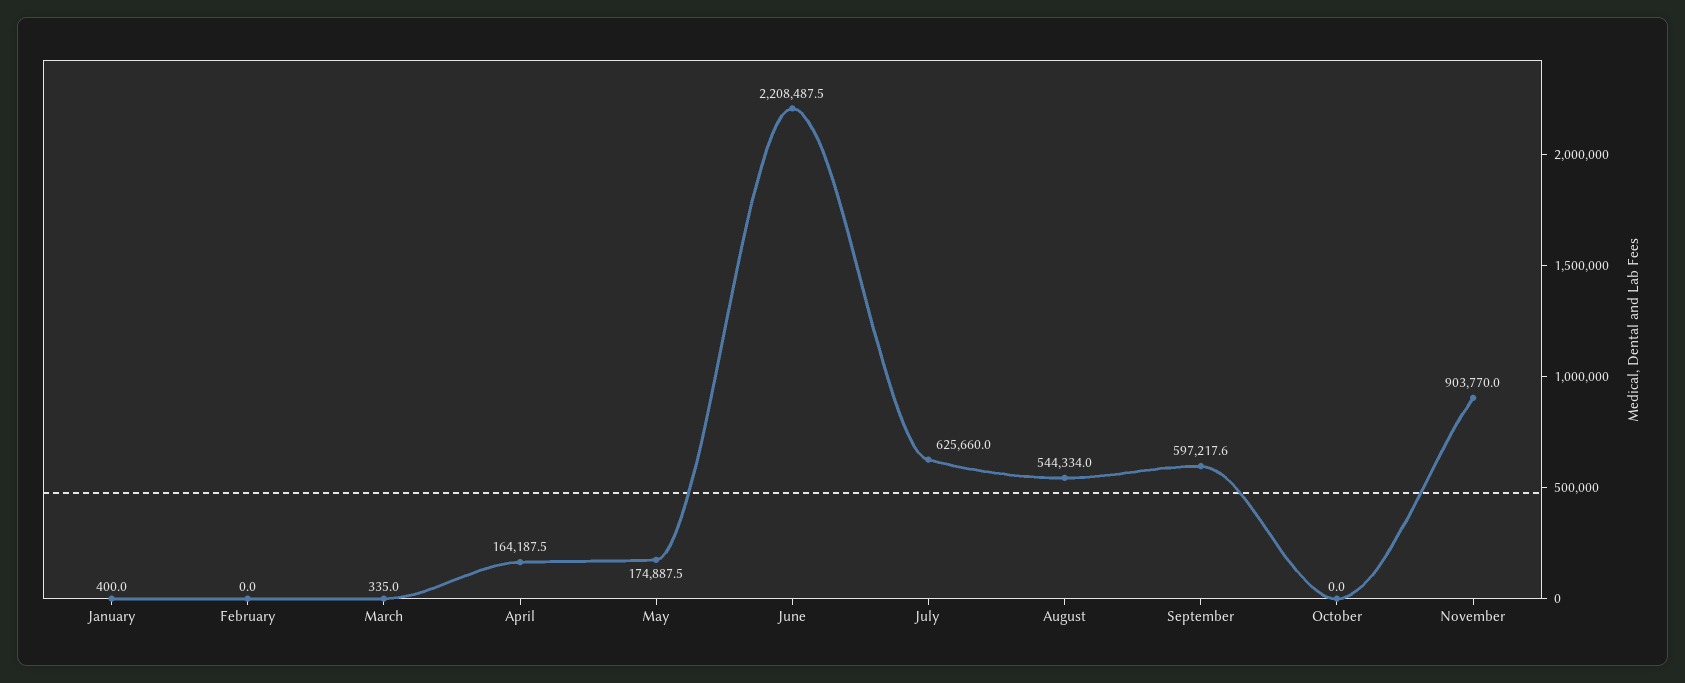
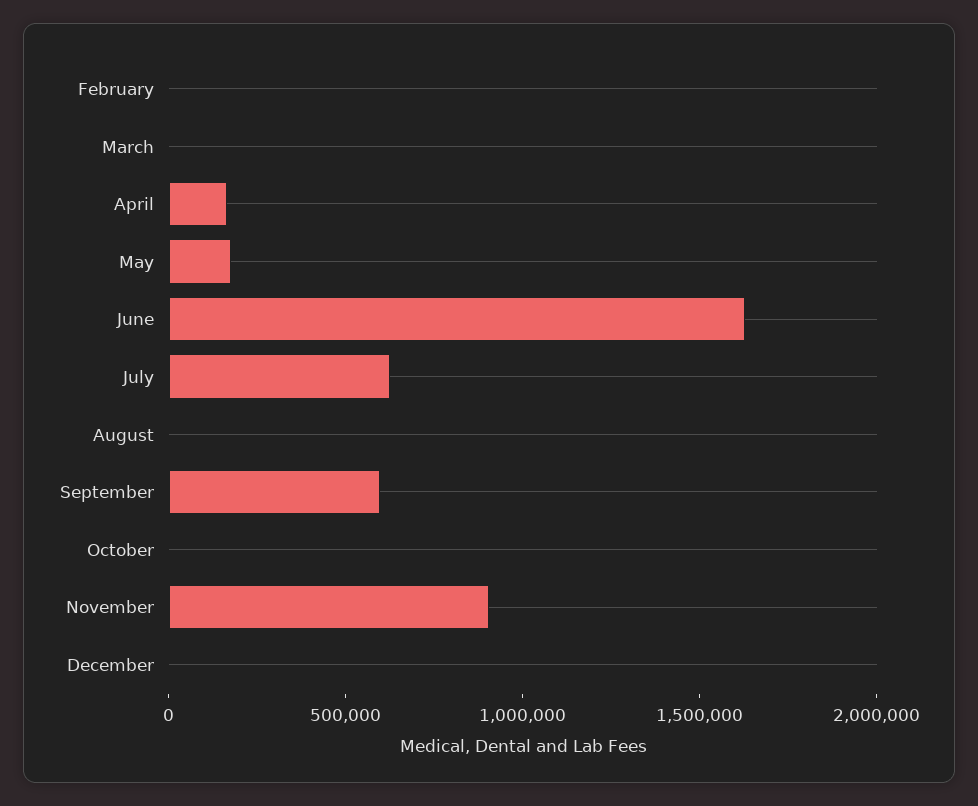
January: 400 -> none
June: 2208487.5 -> 1600000
August: 544334 -> 0
December: none -> 0

